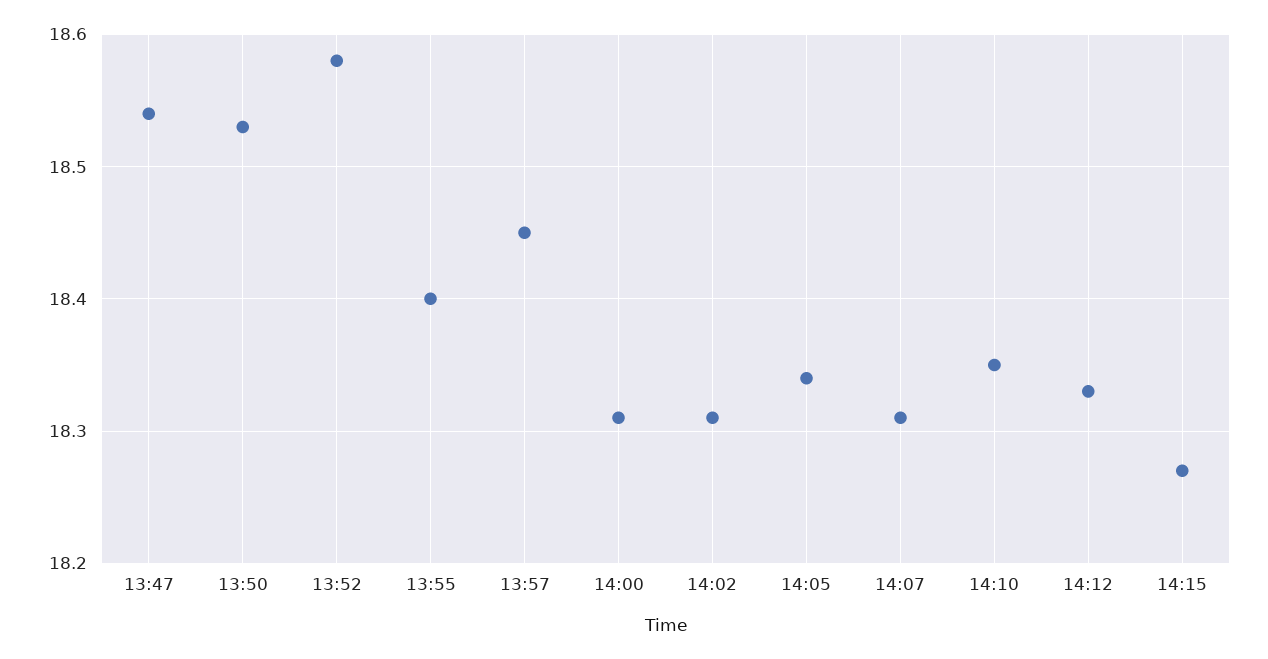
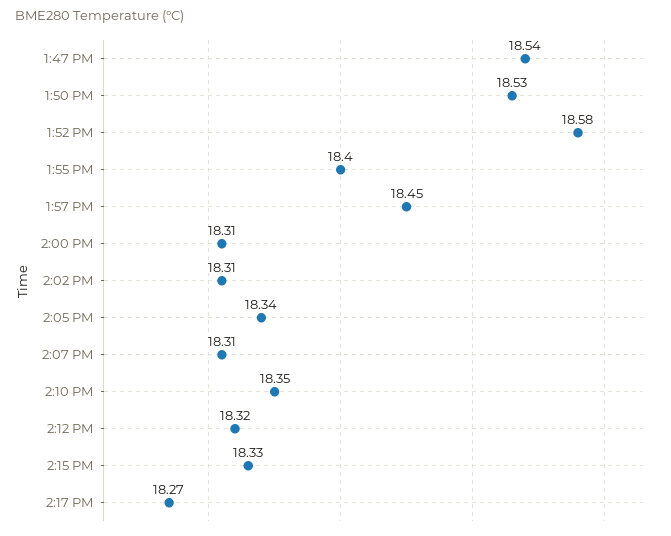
14:12: 18.33 -> 18.32
14:15: 18.27 -> 18.33
2:17 PM: none -> 18.27

